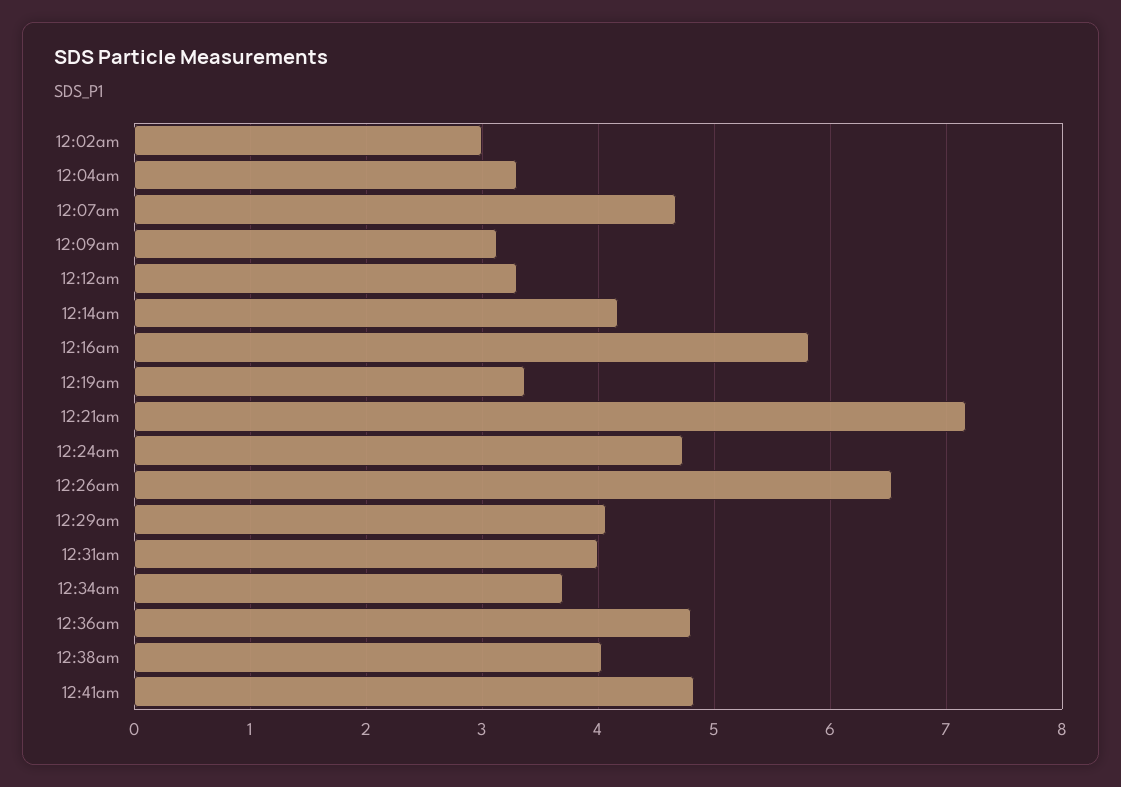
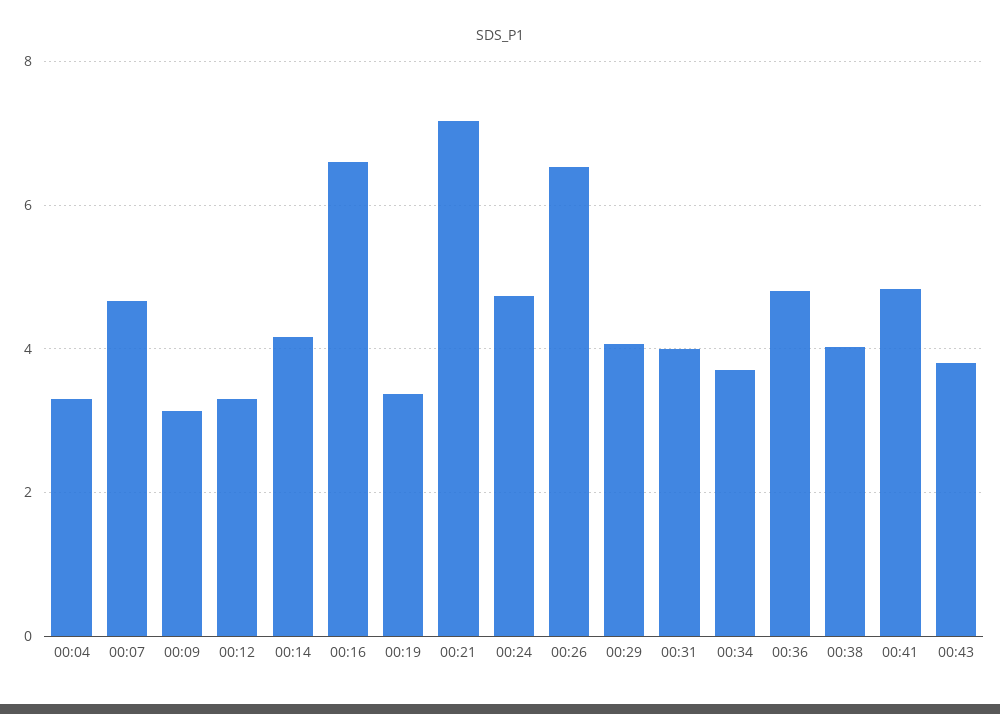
12:02am: 3 -> none
12:16am: 5.8 -> 6.6
00:43: none -> 3.8

